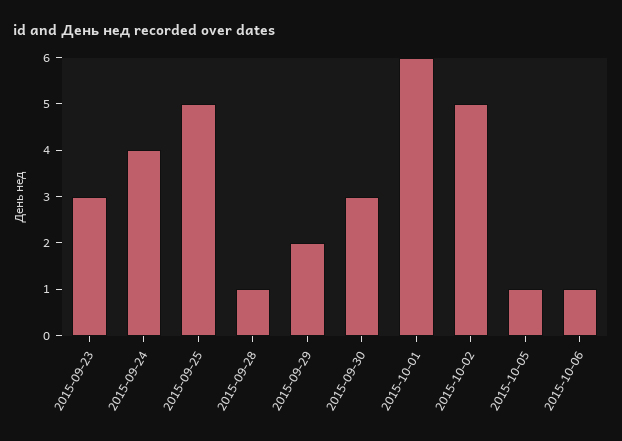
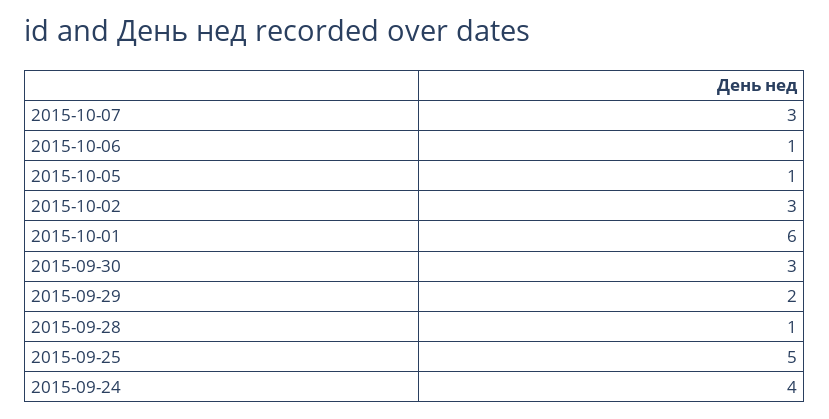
2015-09-23: 3 -> none
2015-10-02: 5 -> 3
2015-10-07: none -> 3

